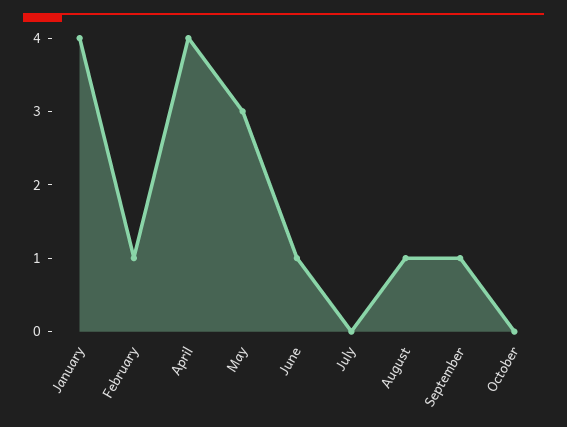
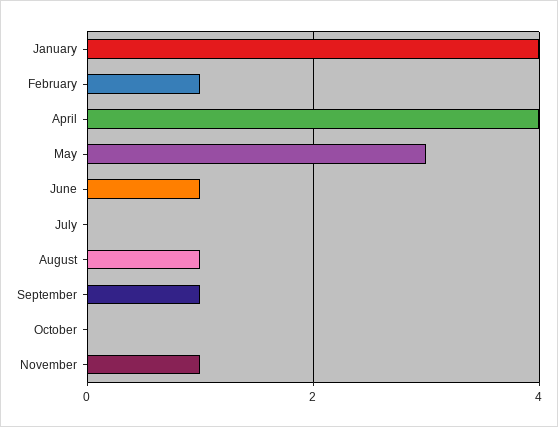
November: none -> 1

